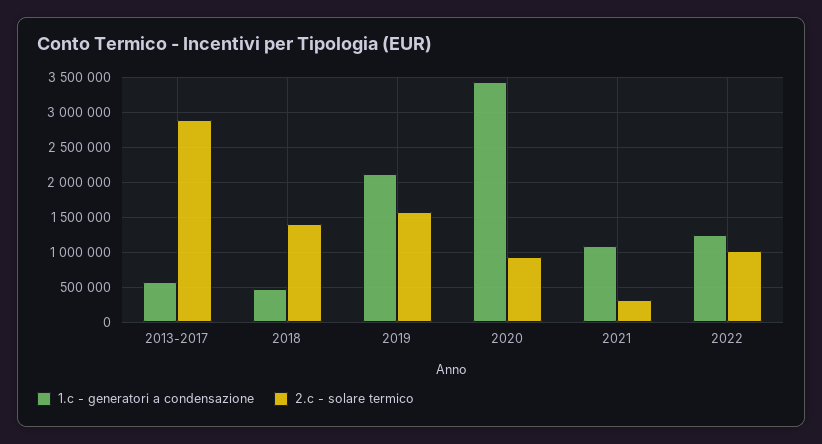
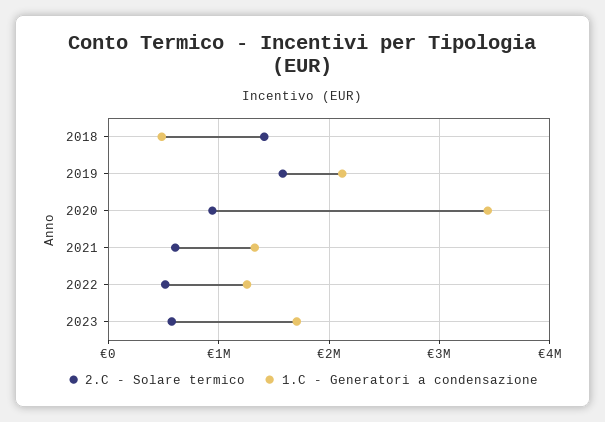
1.c - generatori a condensazione, 2013-2017: 600000 -> none
2.c - solare termico, 2013-2017: 2900000 -> none
1.c - generatori a condensazione, 2021: 1100000 -> 1300000
2.c - solare termico, 2021: 300000 -> 600000
2.c - solare termico, 2022: 1000000 -> 500000
2.c - solare termico, 2023: none -> 600000
1.c - generatori a condensazione, 2023: none -> 1700000

